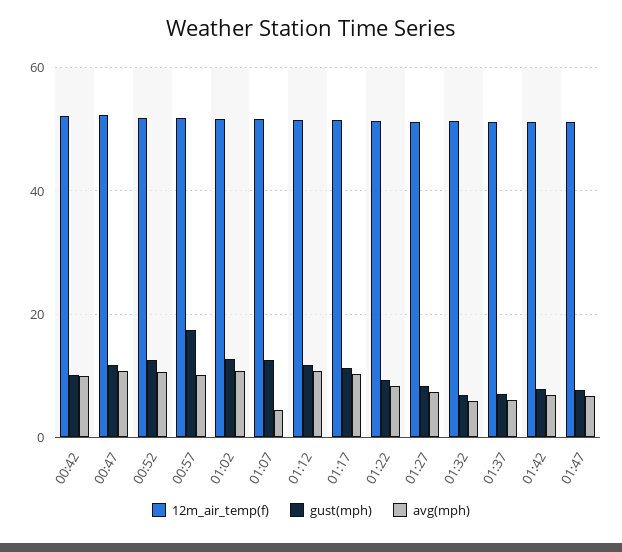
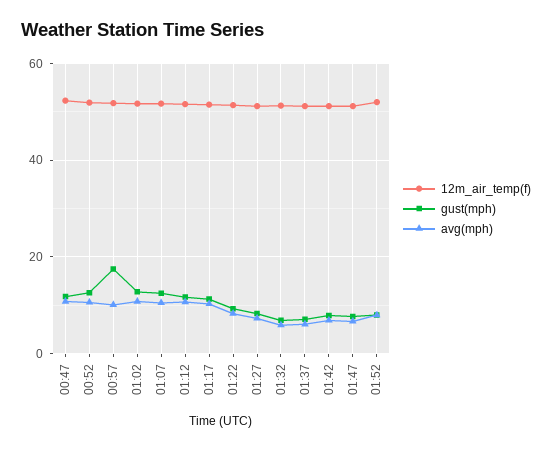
12m_air_temp(f), 00:42: 52 -> none
gust(mph), 00:42: 10 -> none
avg(mph), 00:42: 10 -> none
avg(mph), 01:07: 4 -> 10
12m_air_temp(f), 01:52: none -> 52
gust(mph), 01:52: none -> 8
avg(mph), 01:52: none -> 8

